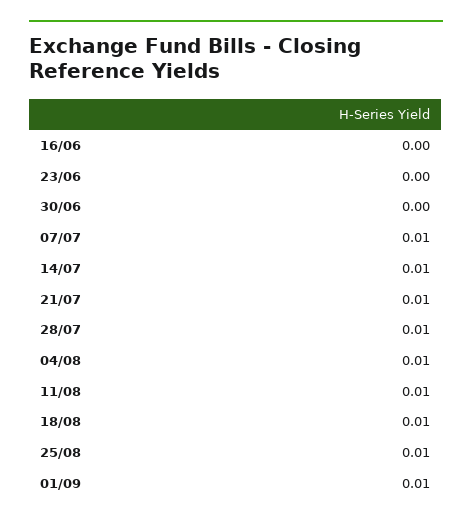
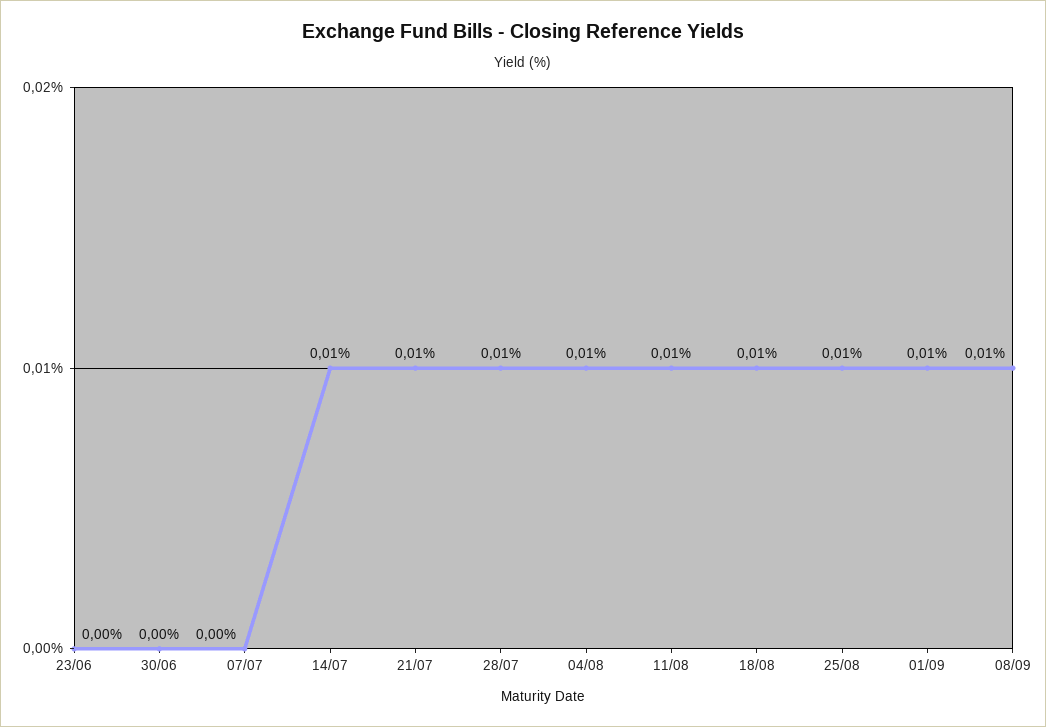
16/06: 0 -> none
07/07: 0.01 -> 0
08/09: none -> 0.01

